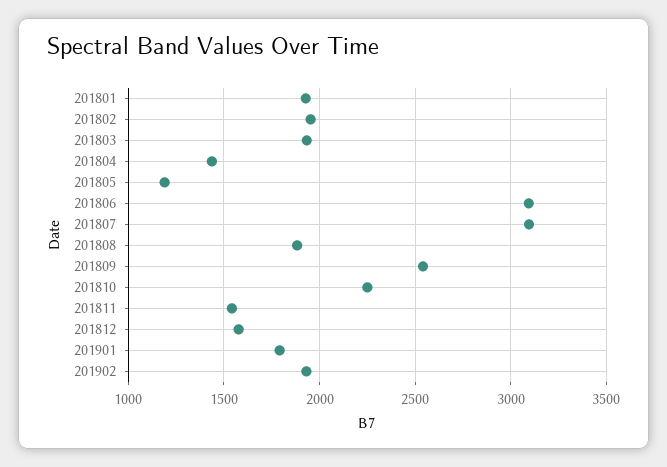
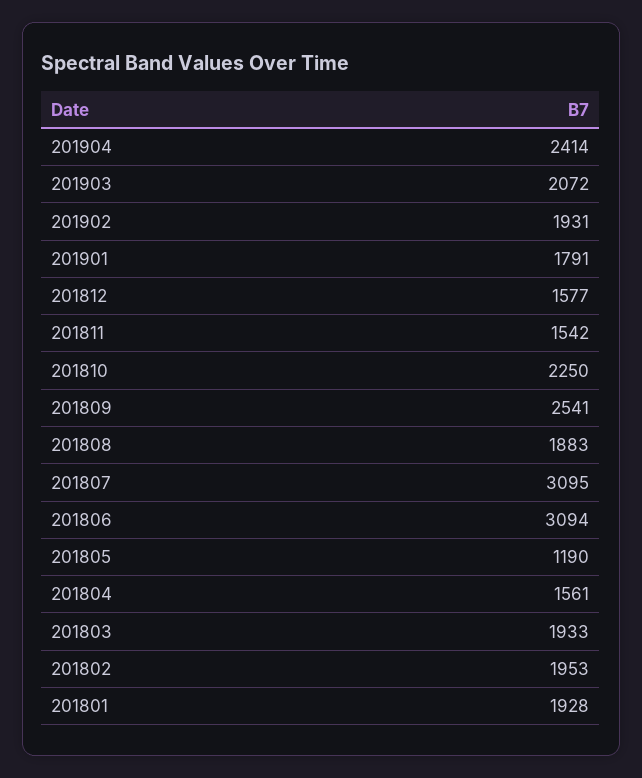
201804: 1450 -> 1561
201904: none -> 2414
201903: none -> 2072

